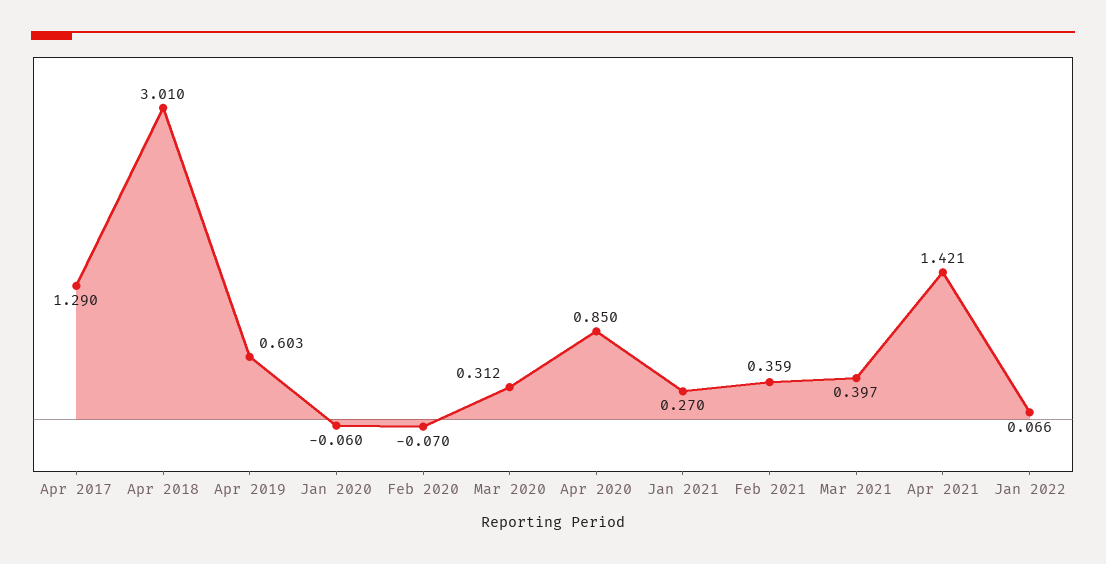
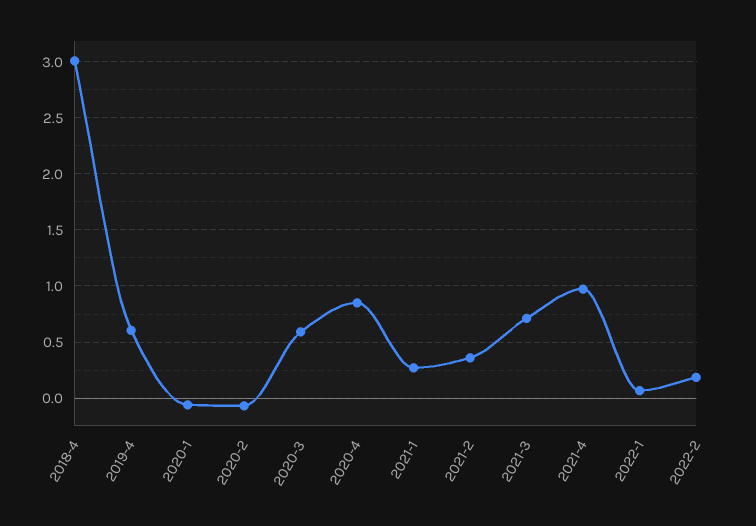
Apr 2017: 1.29 -> none
Mar 2020: 0.312 -> 0.6
Mar 2021: 0.397 -> 0.7
Apr 2021: 1.421 -> 1
2022-2: none -> 0.2

